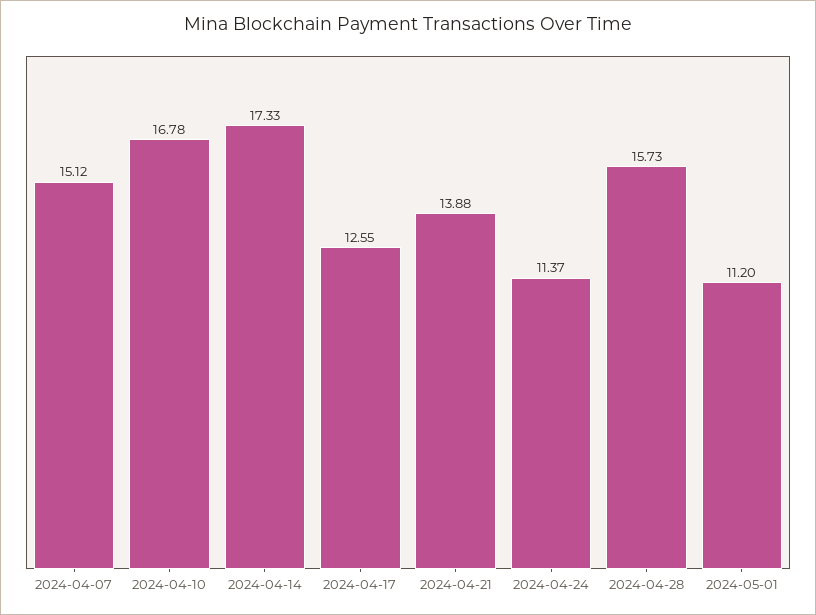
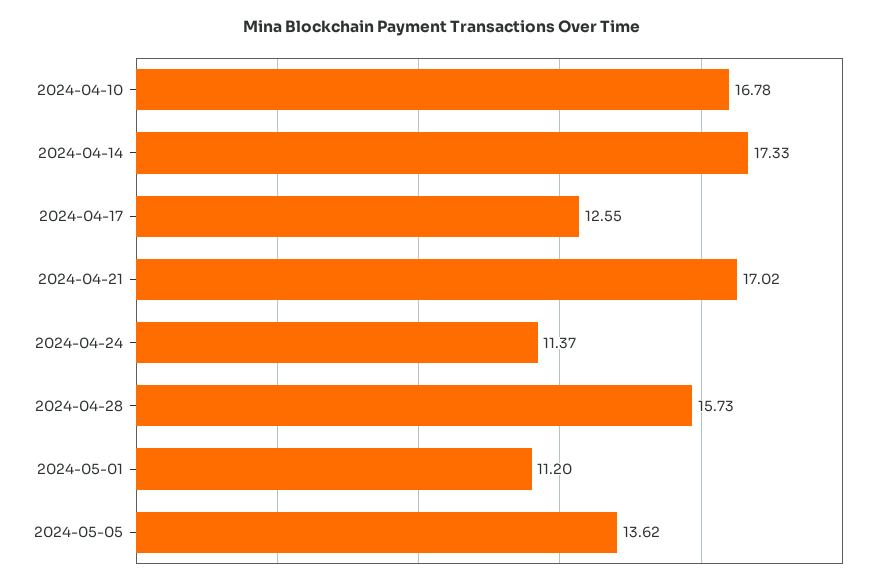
2024-04-07: 15.12 -> none
2024-04-21: 13.88 -> 17.02
2024-05-05: none -> 13.62

